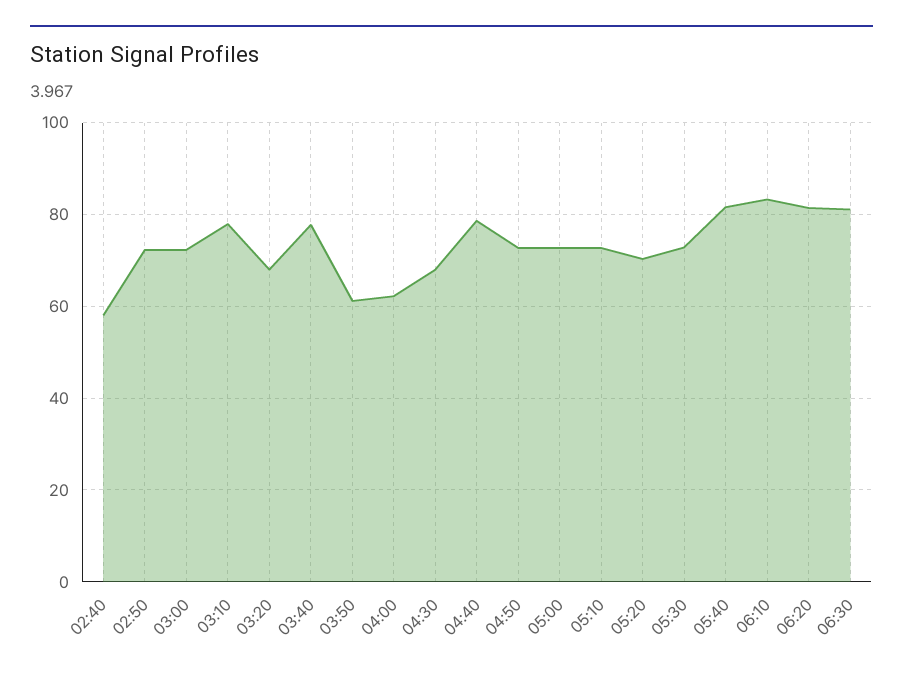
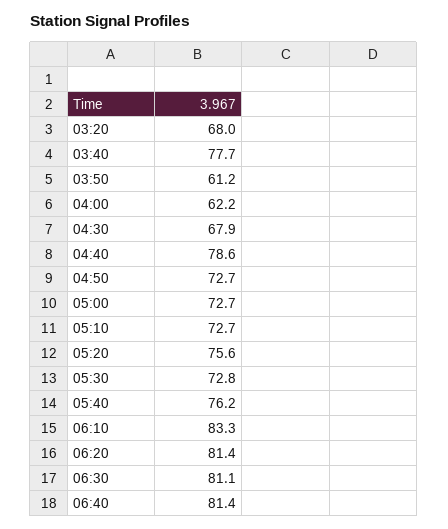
02:40: 58 -> none
02:50: 72 -> none
03:00: 72 -> none
03:10: 78 -> none
05:20: 70 -> 75.6
05:40: 82 -> 76.2
06:40: none -> 81.4

